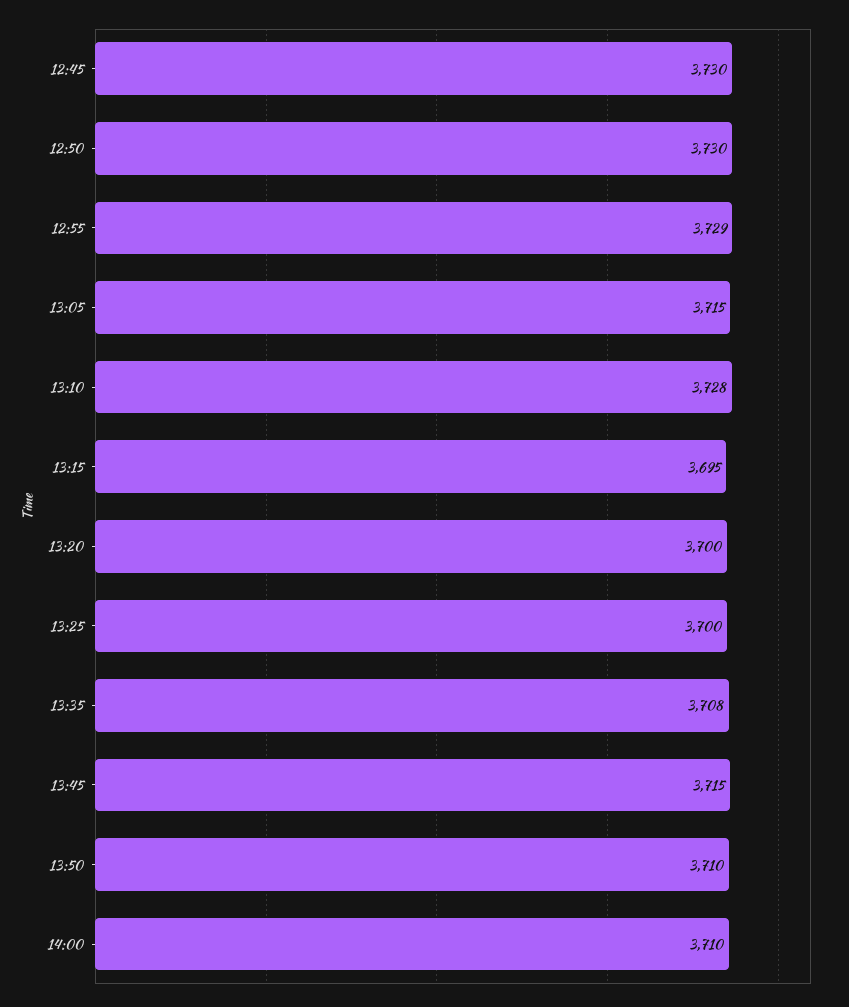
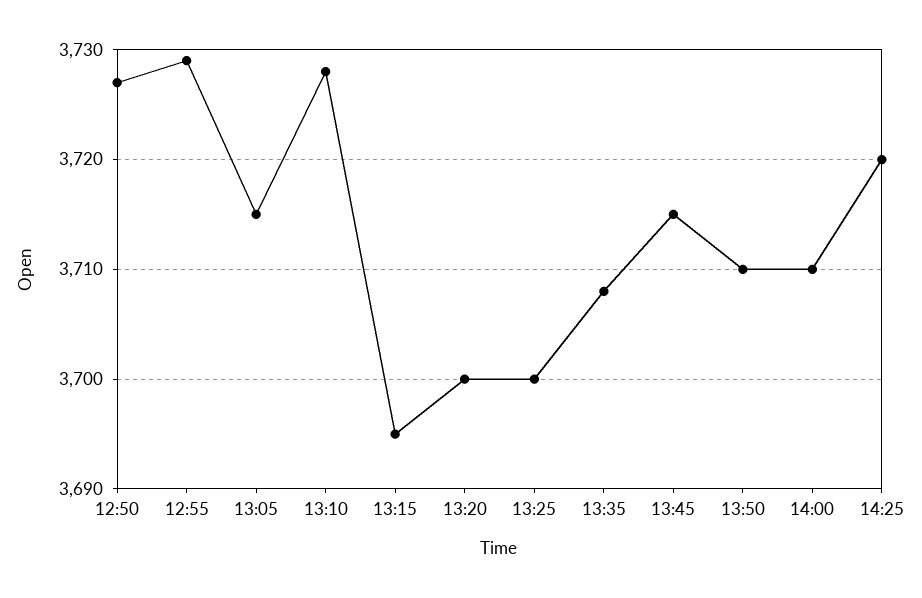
12:45: 3730 -> none
12:50: 3730 -> 3727
14:25: none -> 3720

